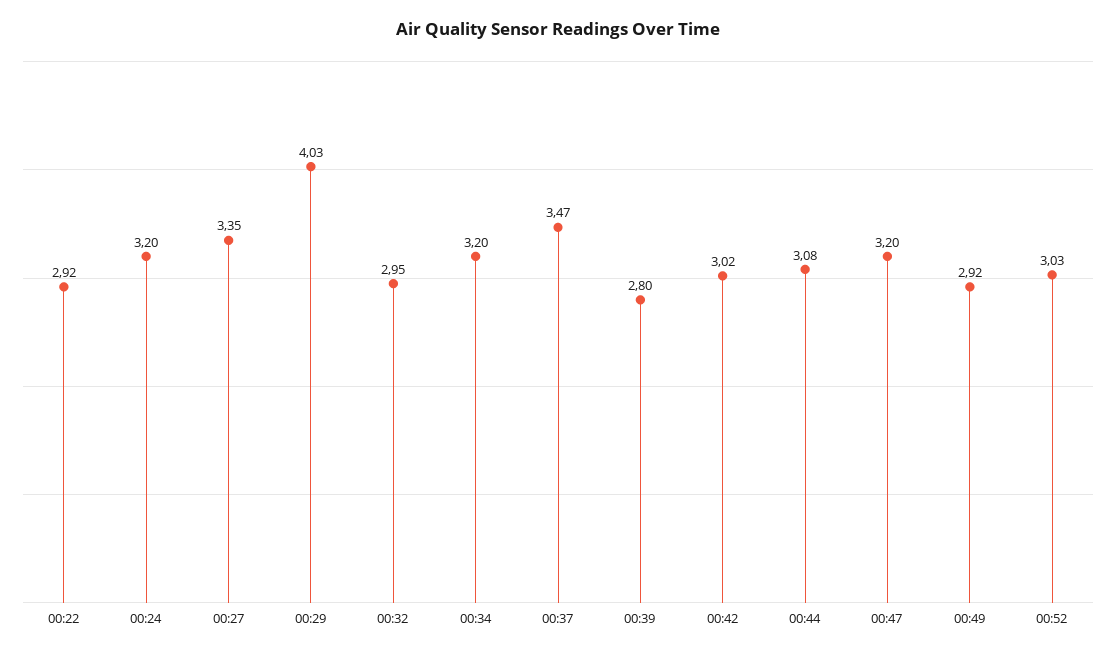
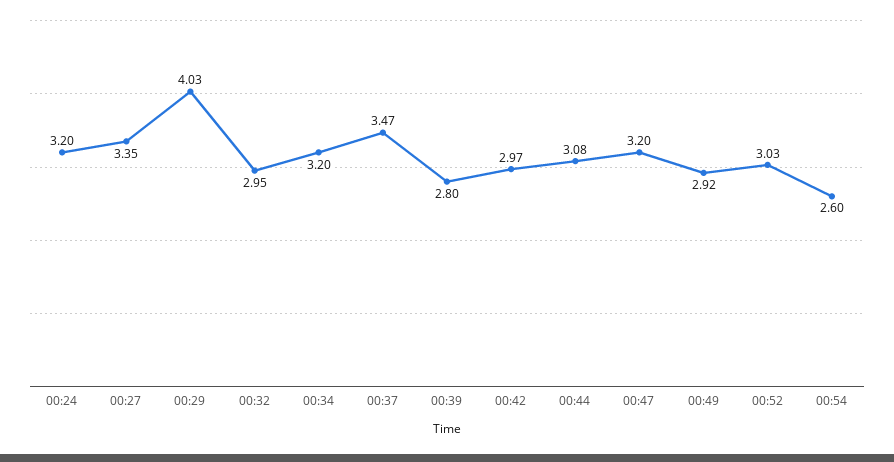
00:22: 2.92 -> none
00:42: 3.02 -> 2.97
00:54: none -> 2.6

